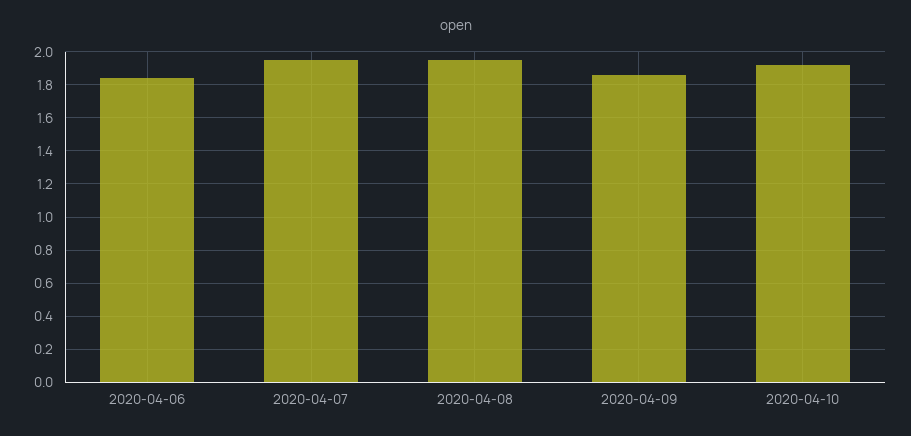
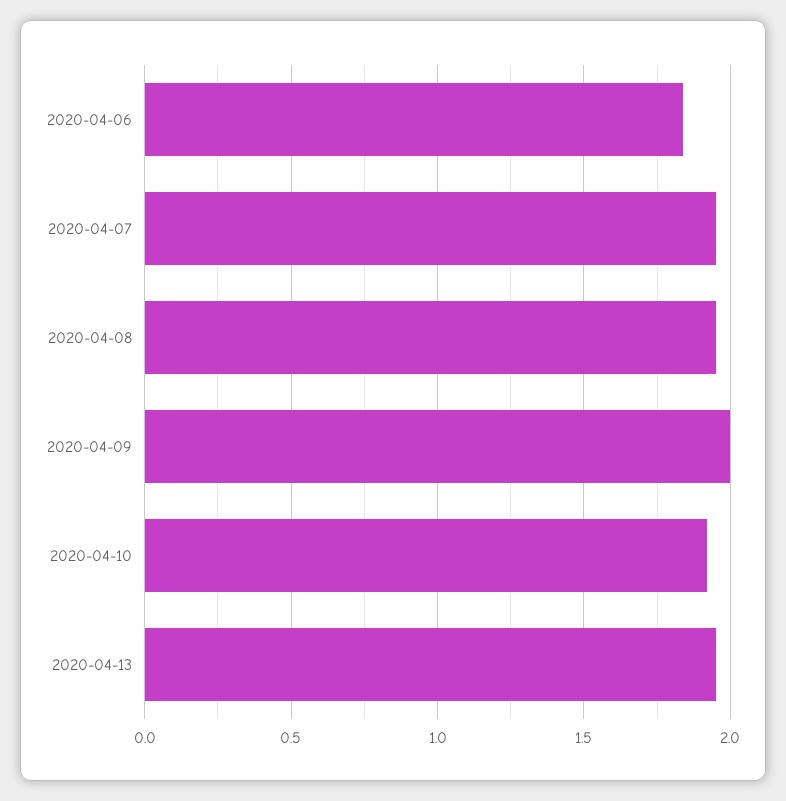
2020-04-09: 1.85 -> 2
2020-04-13: none -> 1.95

